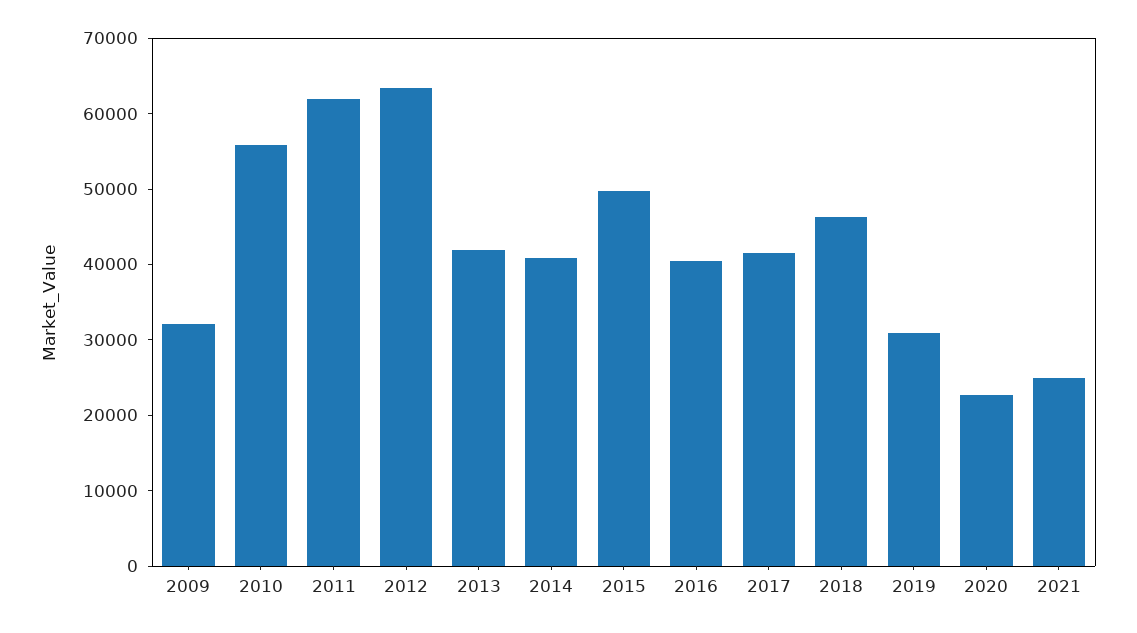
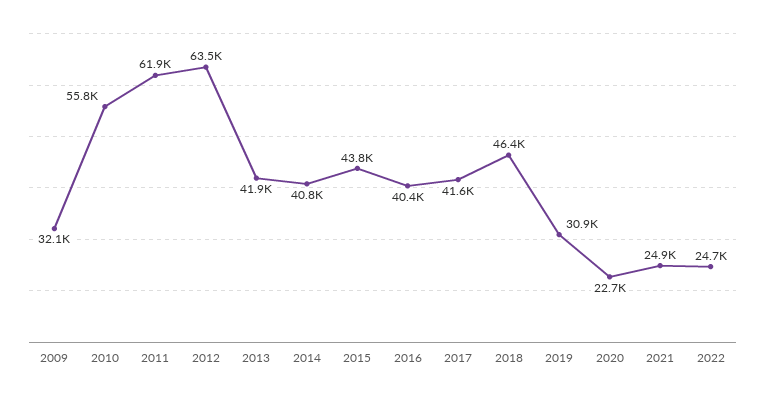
2015: 50000 -> 43800
2022: none -> 24700

